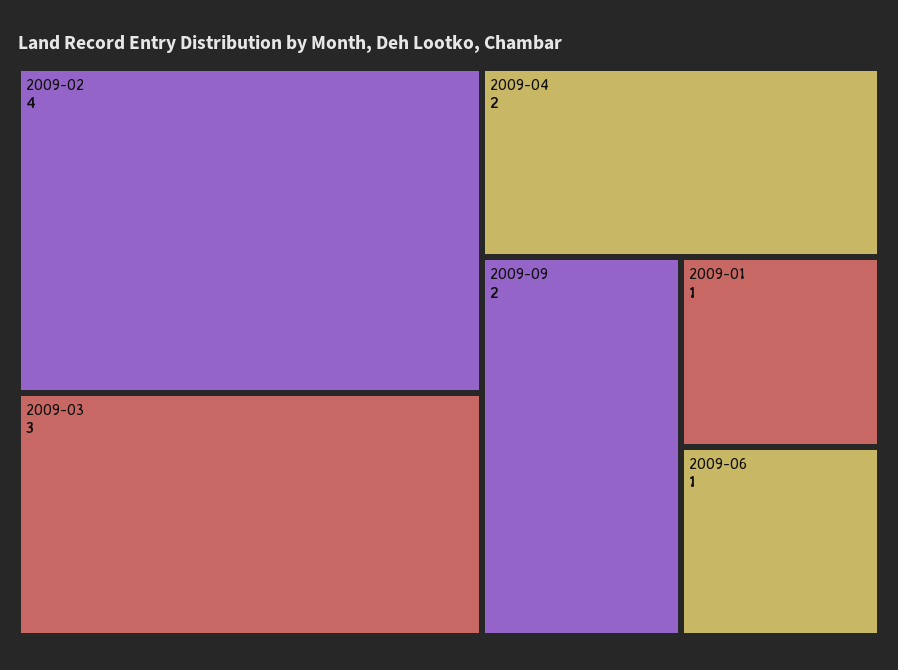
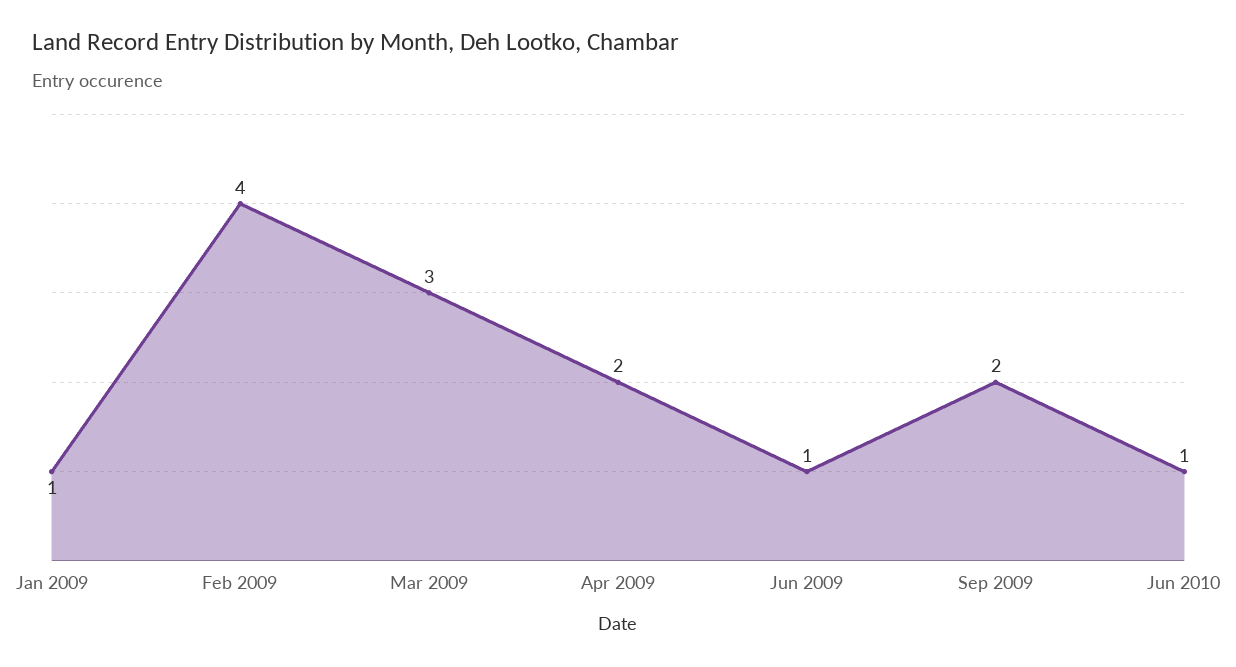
Jun 2010: none -> 1

